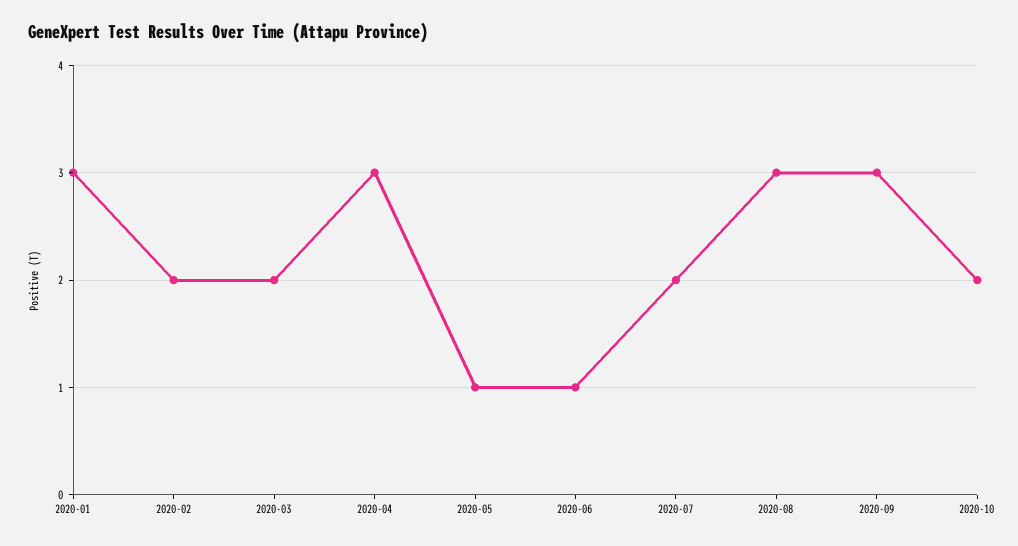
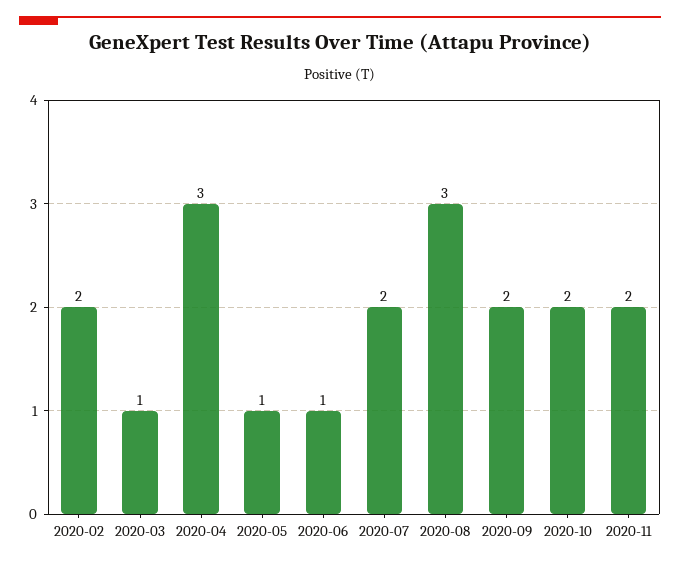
2020-01: 3 -> none
2020-03: 2 -> 1
2020-09: 3 -> 2
2020-11: none -> 2

